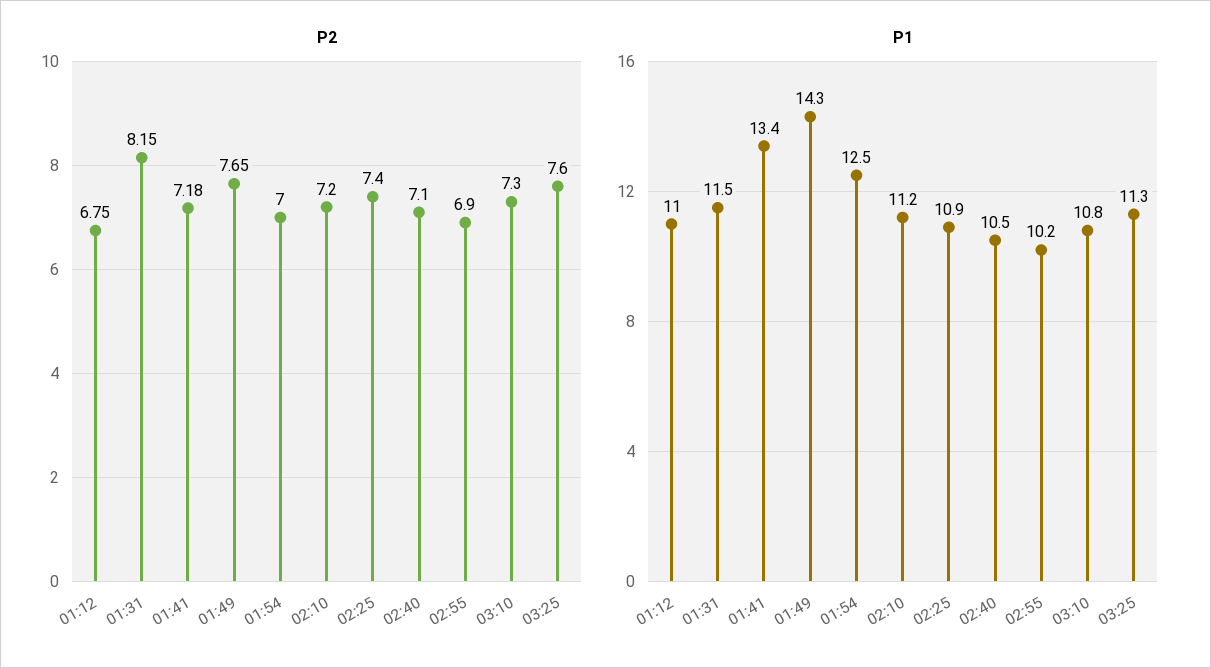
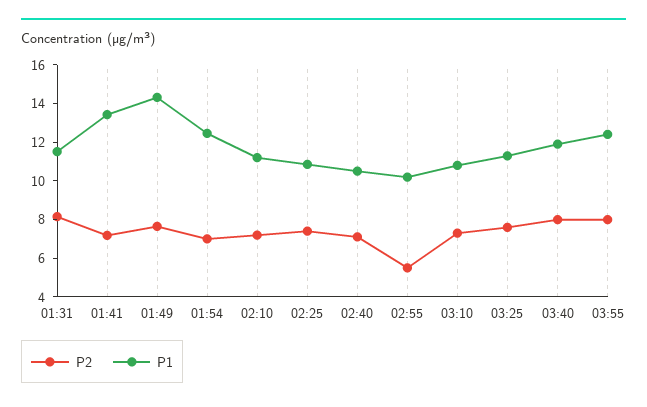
P2, 01:12: 6.75 -> none
P2, 02:55: 6.9 -> 5.5
P1, 01:12: 11 -> none
P2, 03:40: none -> 8
P1, 03:40: none -> 12
P2, 03:55: none -> 8
P1, 03:55: none -> 12.5

